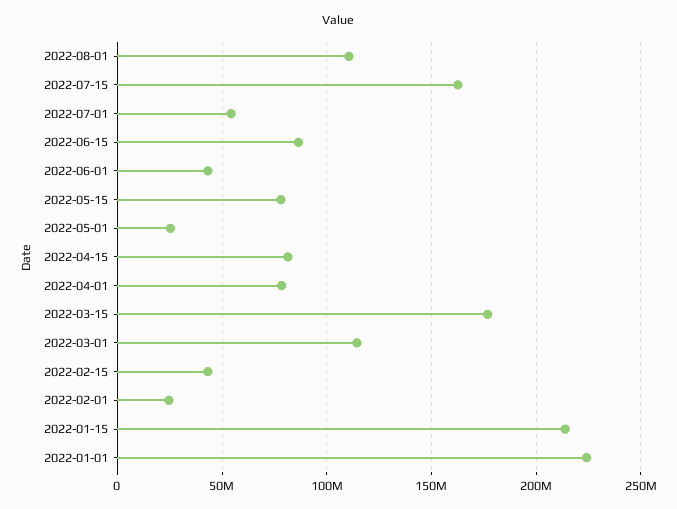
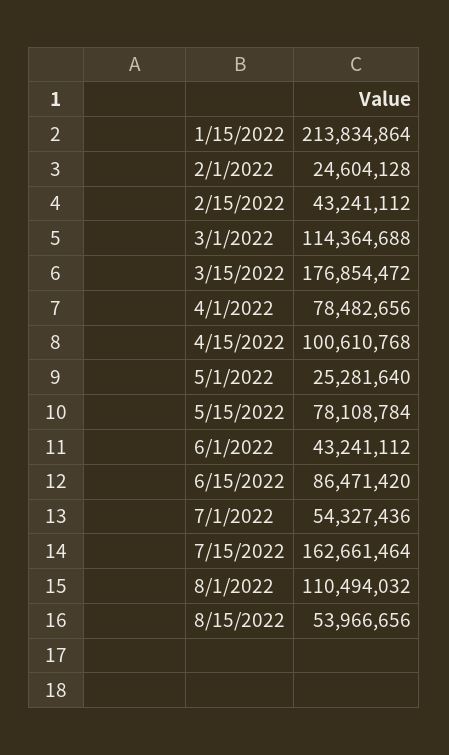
2022-04-15: 80000000 -> 100610768
2022-01-01: 225000000 -> none
8/15/2022: none -> 53966656

